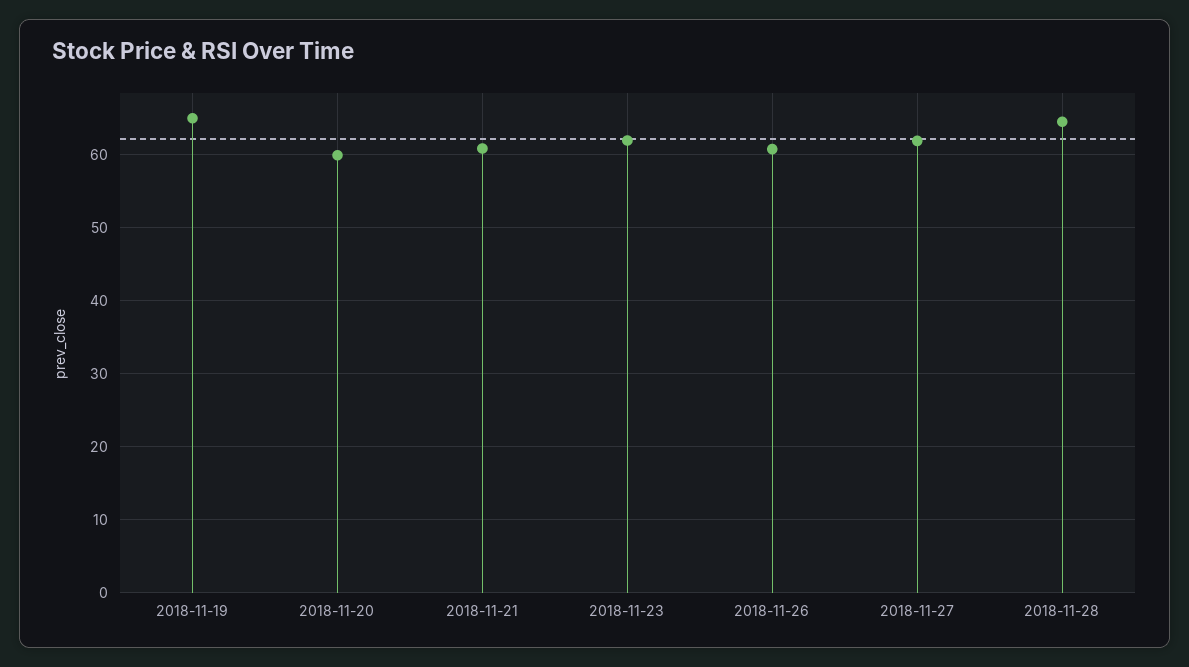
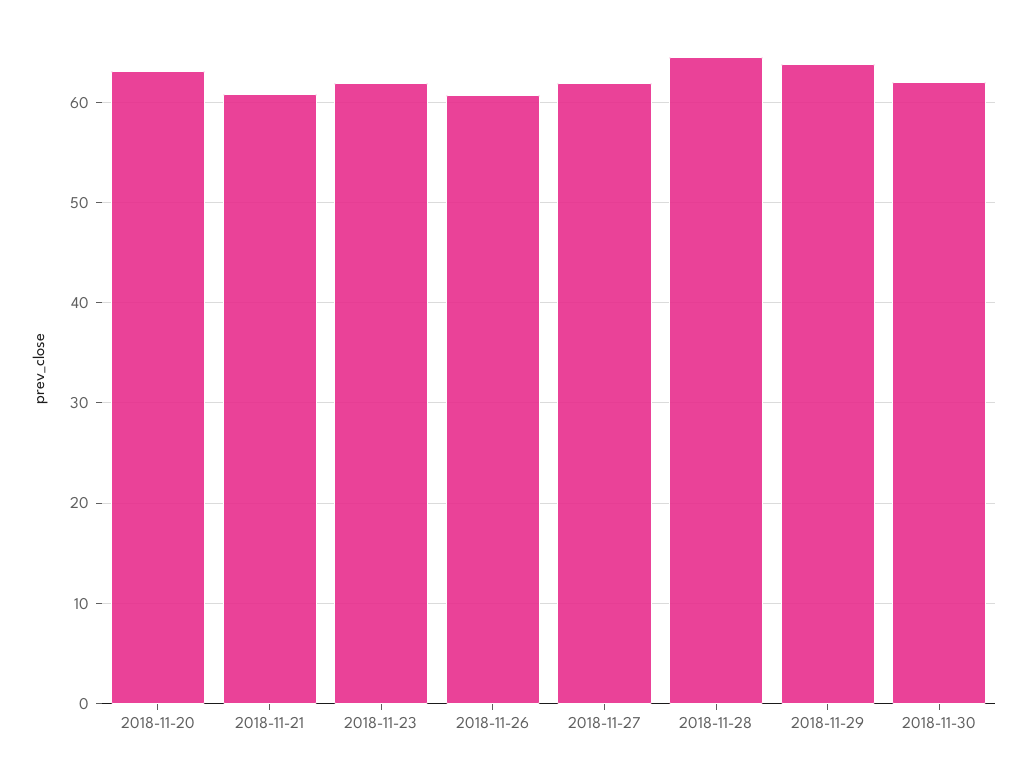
2018-11-19: 65 -> none
2018-11-20: 60 -> 63
2018-11-29: none -> 64
2018-11-30: none -> 62

